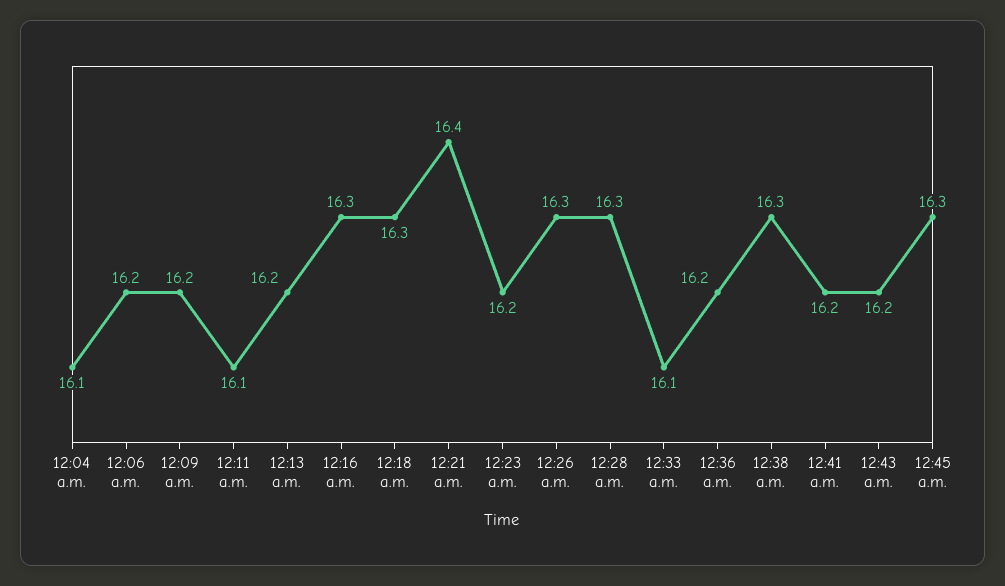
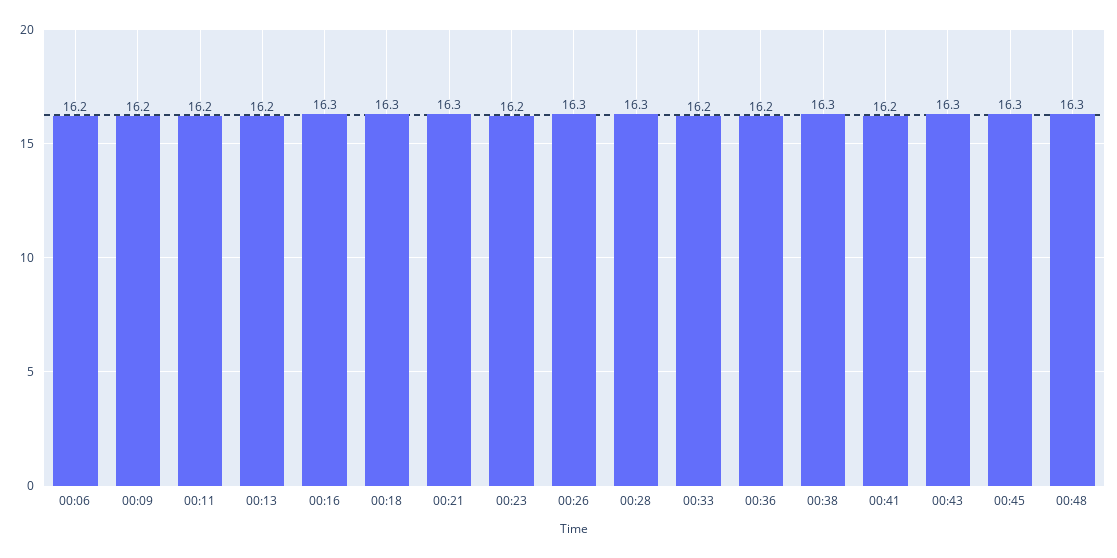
12:04 a.m.: 16.1 -> none
12:11 a.m.: 16.1 -> 16.2
12:21 a.m.: 16.4 -> 16.3
12:33 a.m.: 16.1 -> 16.2
12:43 a.m.: 16.2 -> 16.3
00:48: none -> 16.3

